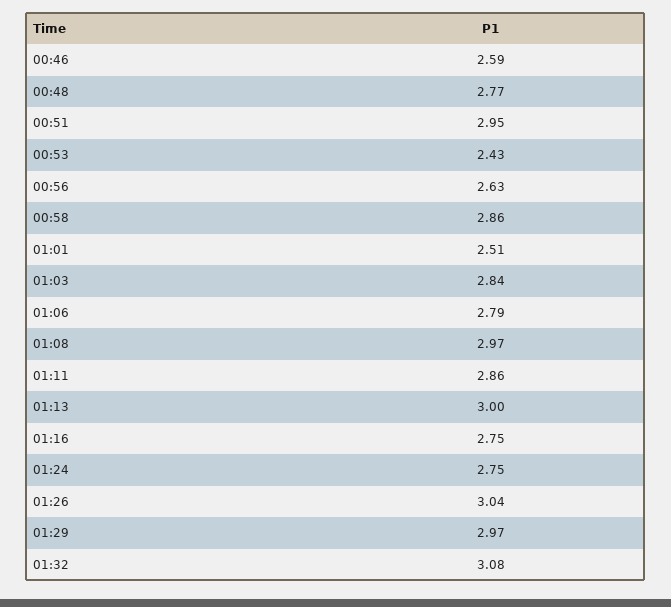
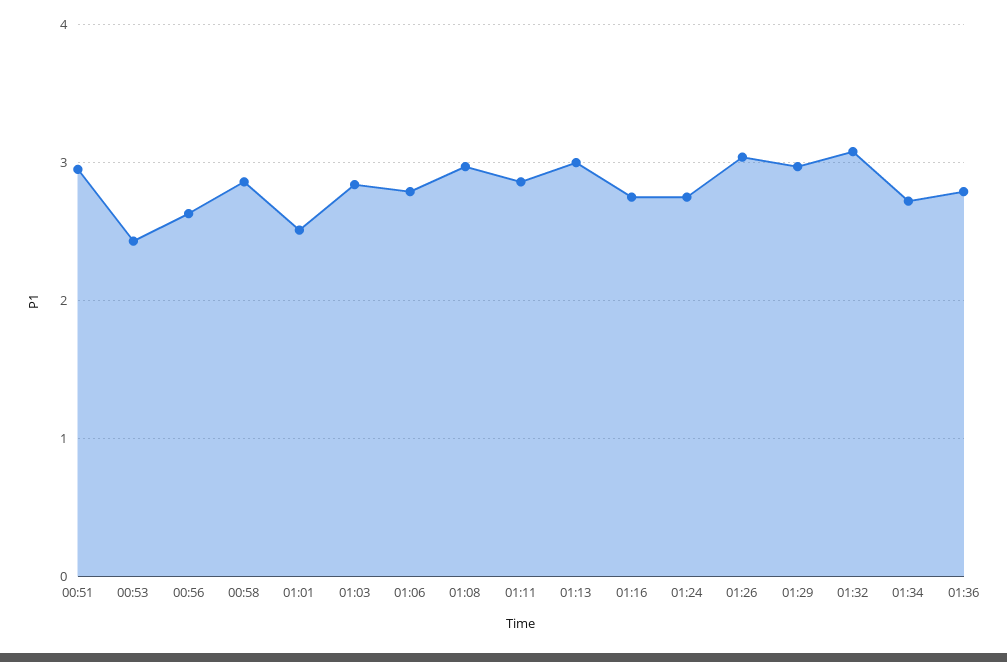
00:46: 2.59 -> none
00:48: 2.77 -> none
01:34: none -> 2.7
01:36: none -> 2.8

